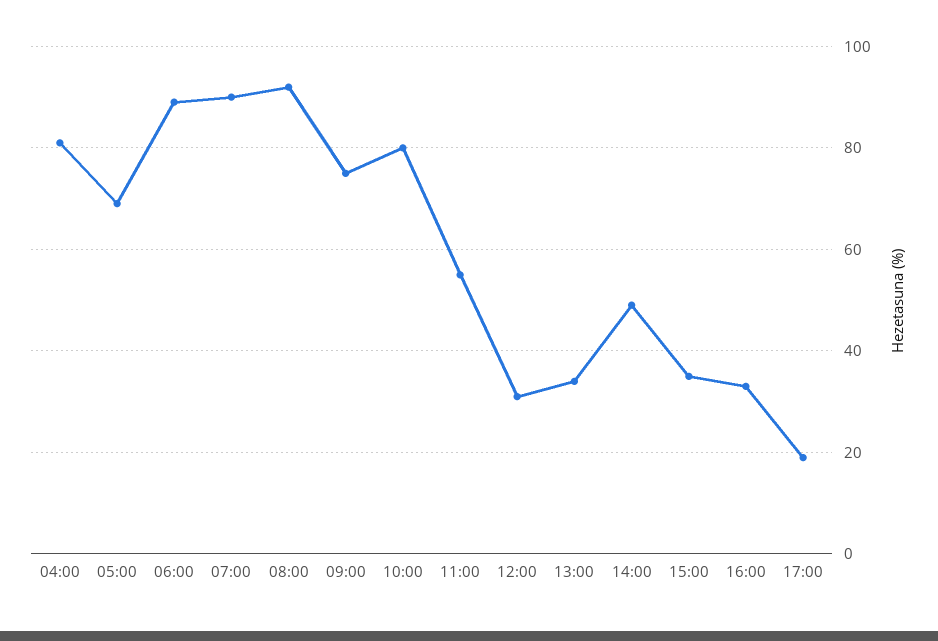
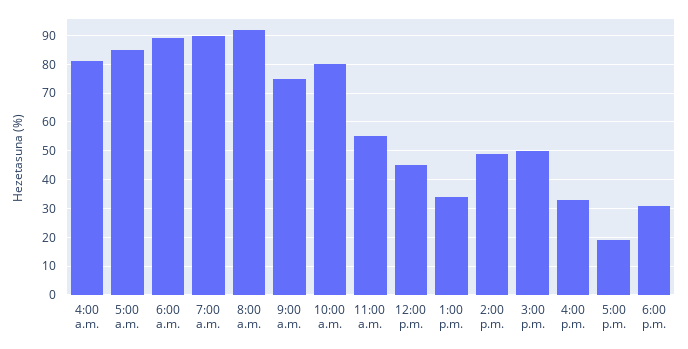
05:00: 70 -> 85
12:00: 30 -> 45
15:00: 35 -> 50
6:00 p.m.: none -> 30

